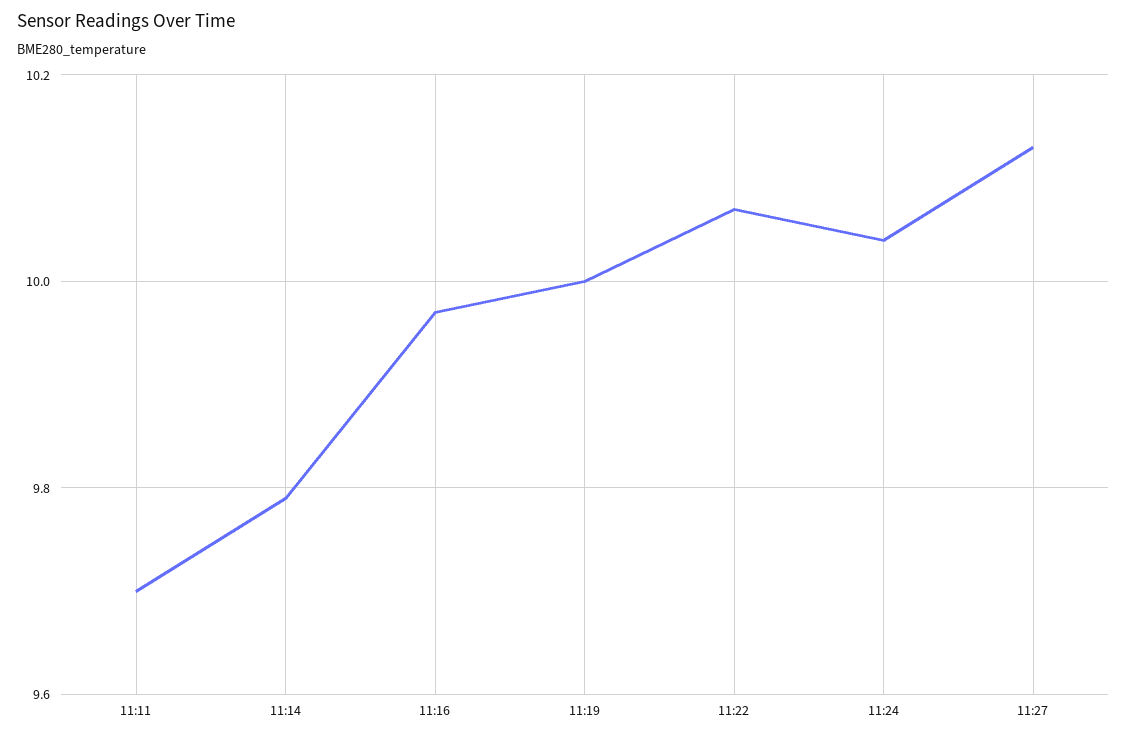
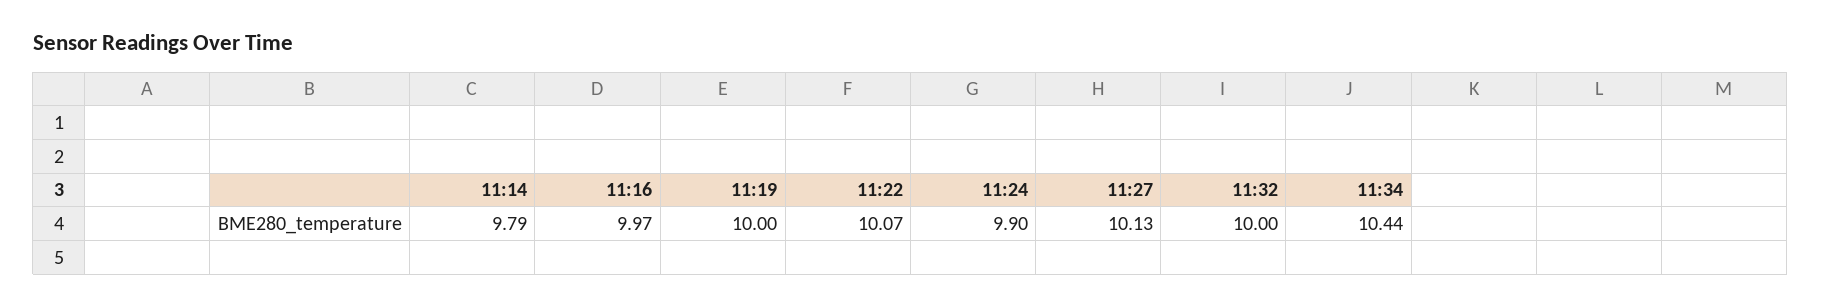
11:11: 9.7 -> none
11:24: 10.05 -> 9.9
11:32: none -> 10
11:34: none -> 10.44

